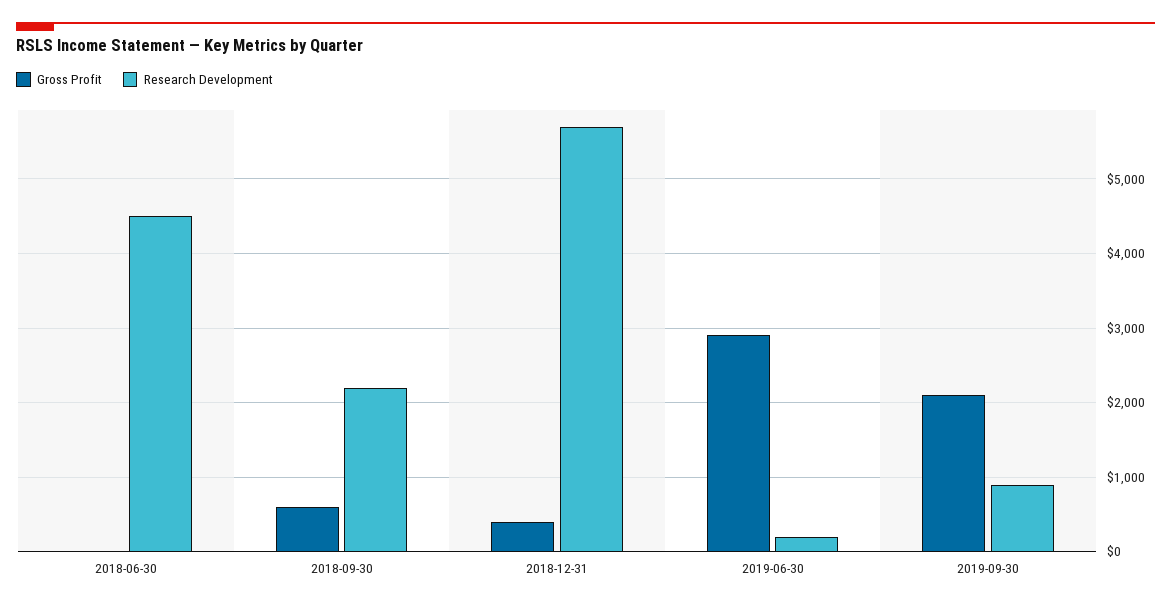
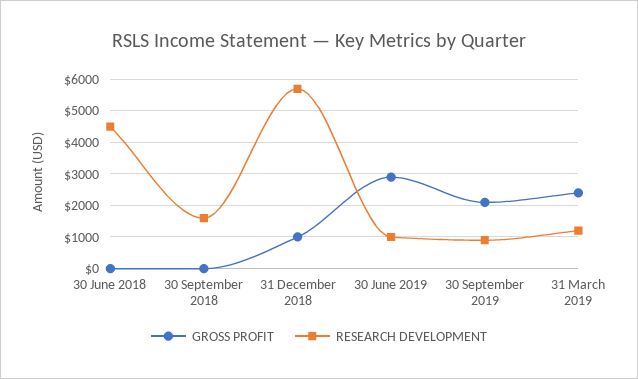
Gross Profit, 2018-09-30: 600 -> 0
Research Development, 2018-09-30: 2200 -> 1600
Gross Profit, 2018-12-31: 400 -> 1000
Research Development, 2019-06-30: 200 -> 1000
Gross Profit, 31 March 2019: none -> 2400
Research Development, 31 March 2019: none -> 1200

